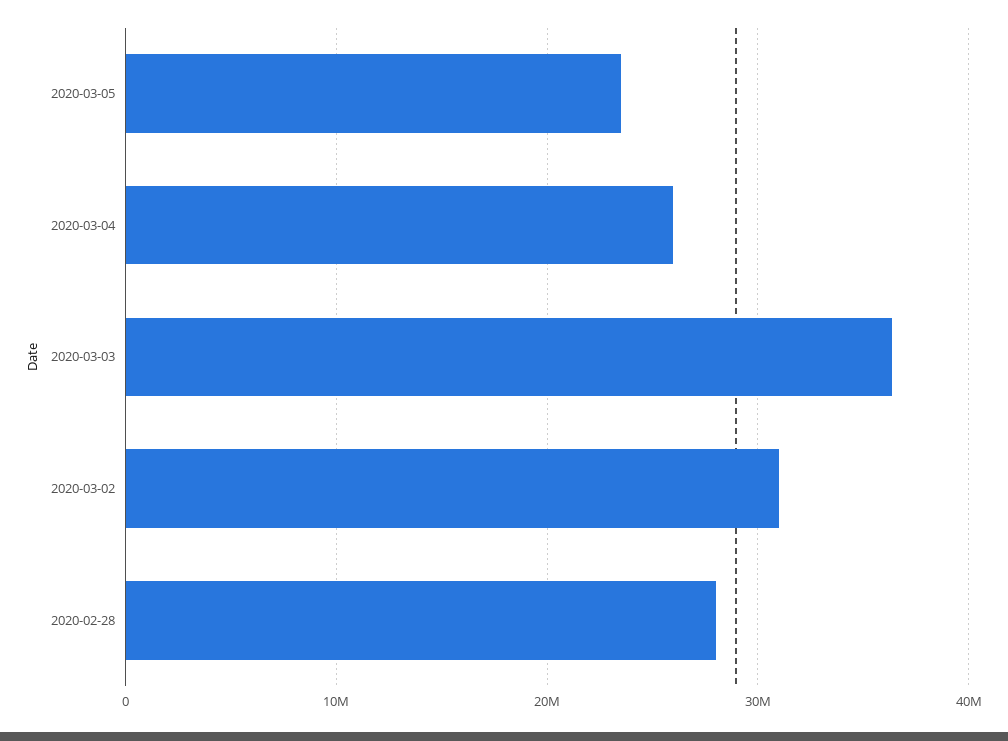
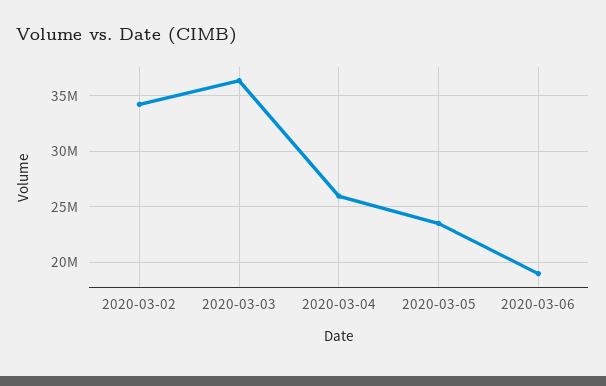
2020-03-02: 31000000 -> 34000000
2020-02-28: 28000000 -> none
2020-03-06: none -> 19000000

